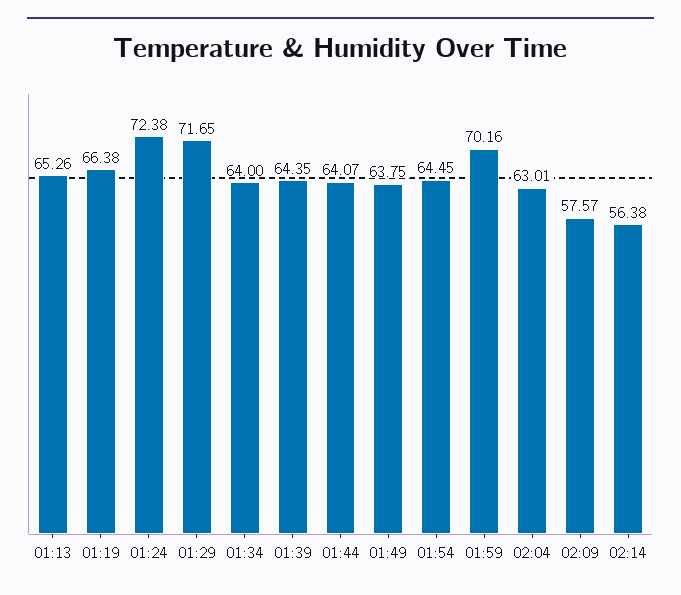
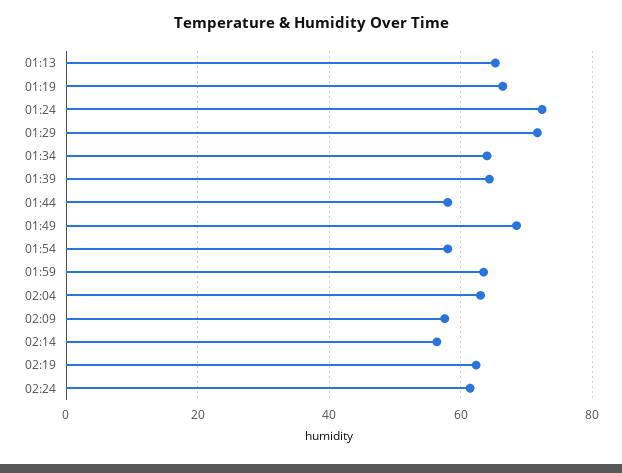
01:44: 64.07 -> 58
01:49: 63.75 -> 68
01:54: 64.45 -> 58
01:59: 70.16 -> 64
02:19: none -> 62
02:24: none -> 62

